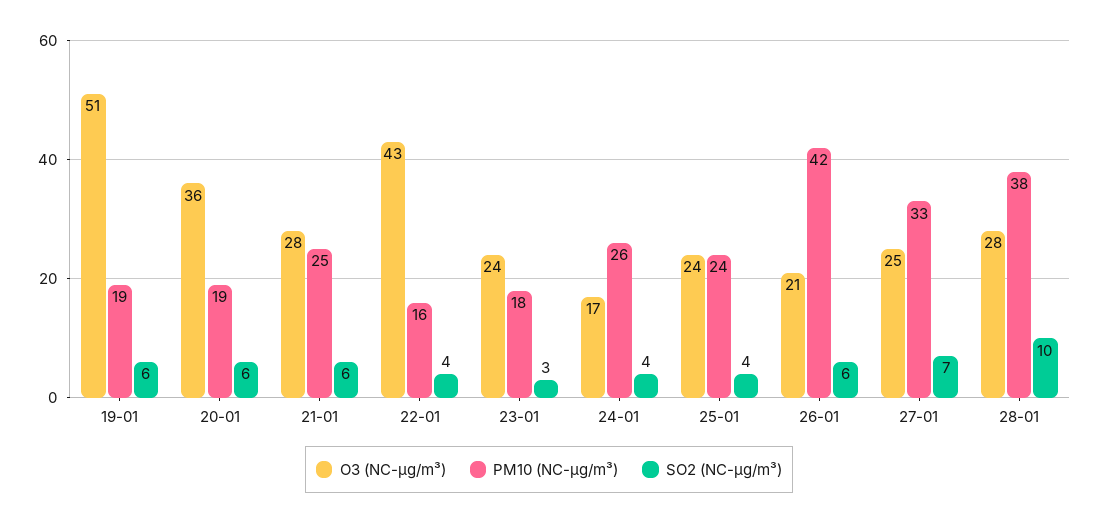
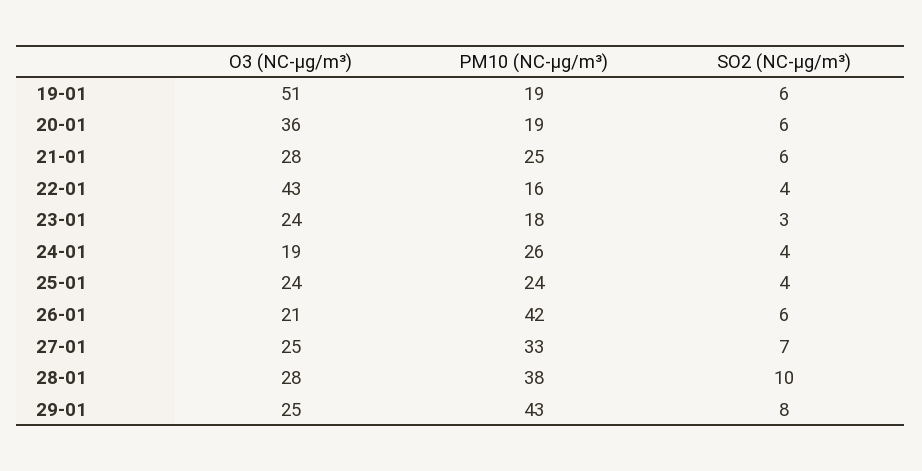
O3 (NC-µg/m³), 24-01: 17 -> 19
O3 (NC-µg/m³), 29-01: none -> 25
PM10 (NC-µg/m³), 29-01: none -> 43
SO2 (NC-µg/m³), 29-01: none -> 8

